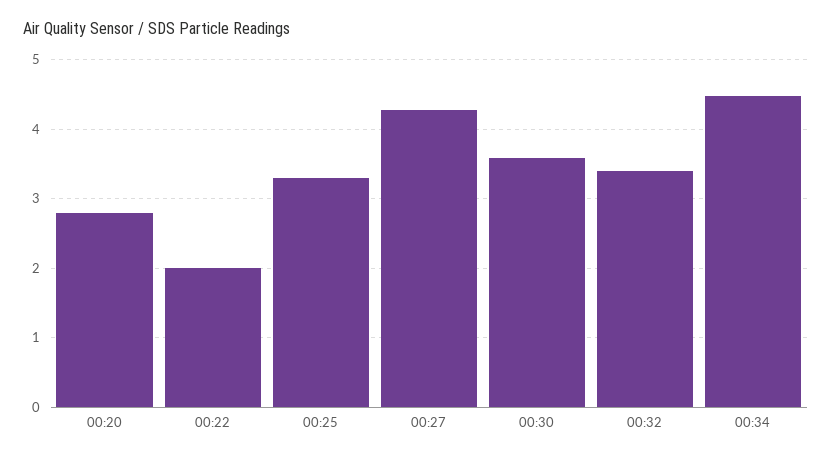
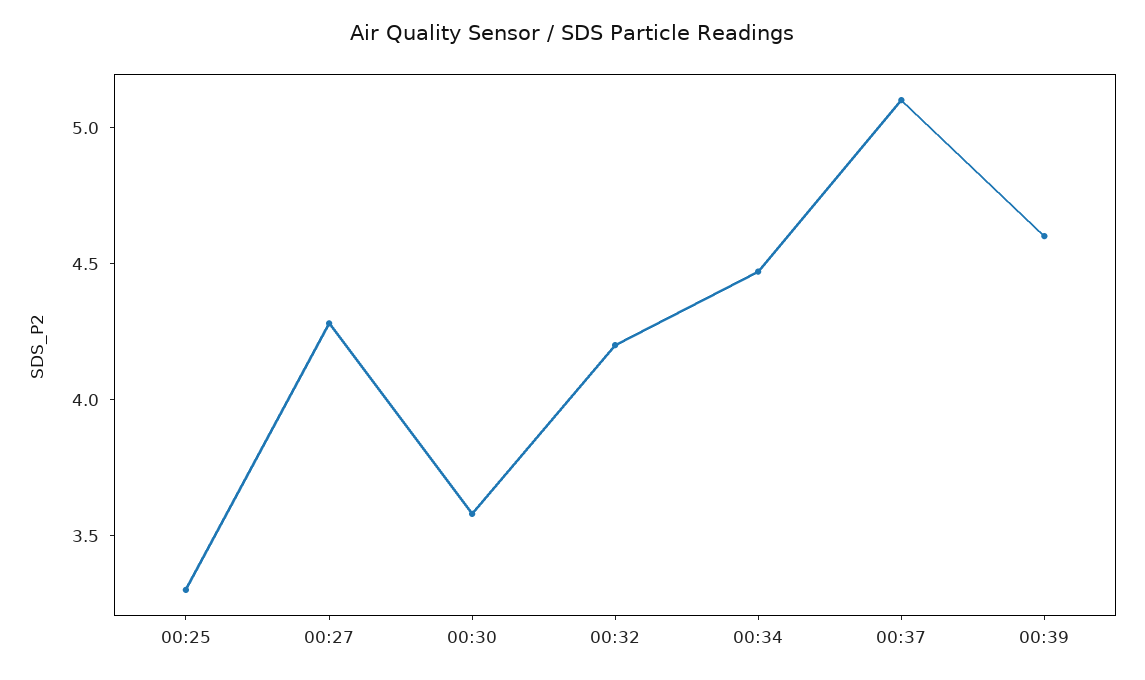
00:20: 2.8 -> none
00:22: 2 -> none
00:32: 3.4 -> 4.2
00:37: none -> 5.1
00:39: none -> 4.6

